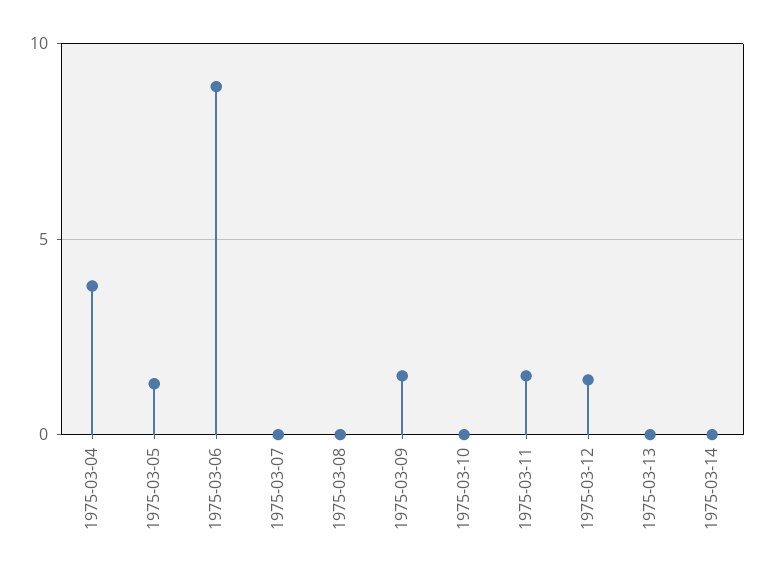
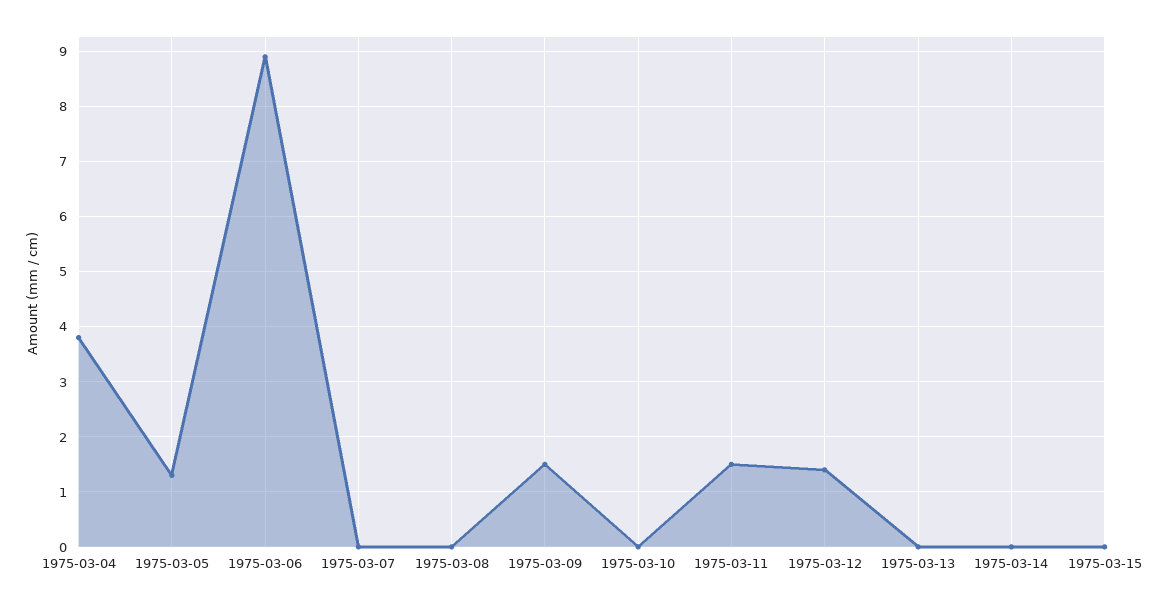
1975-03-15: none -> 0

